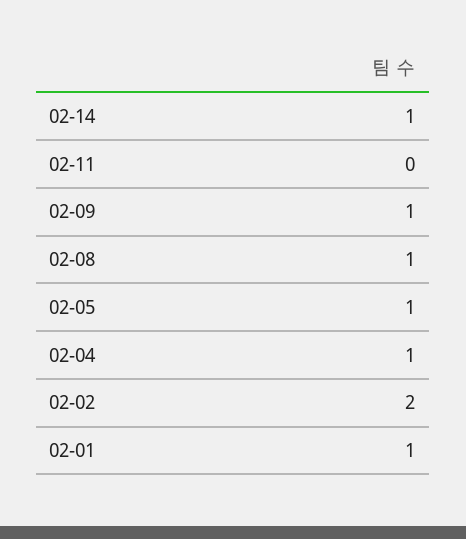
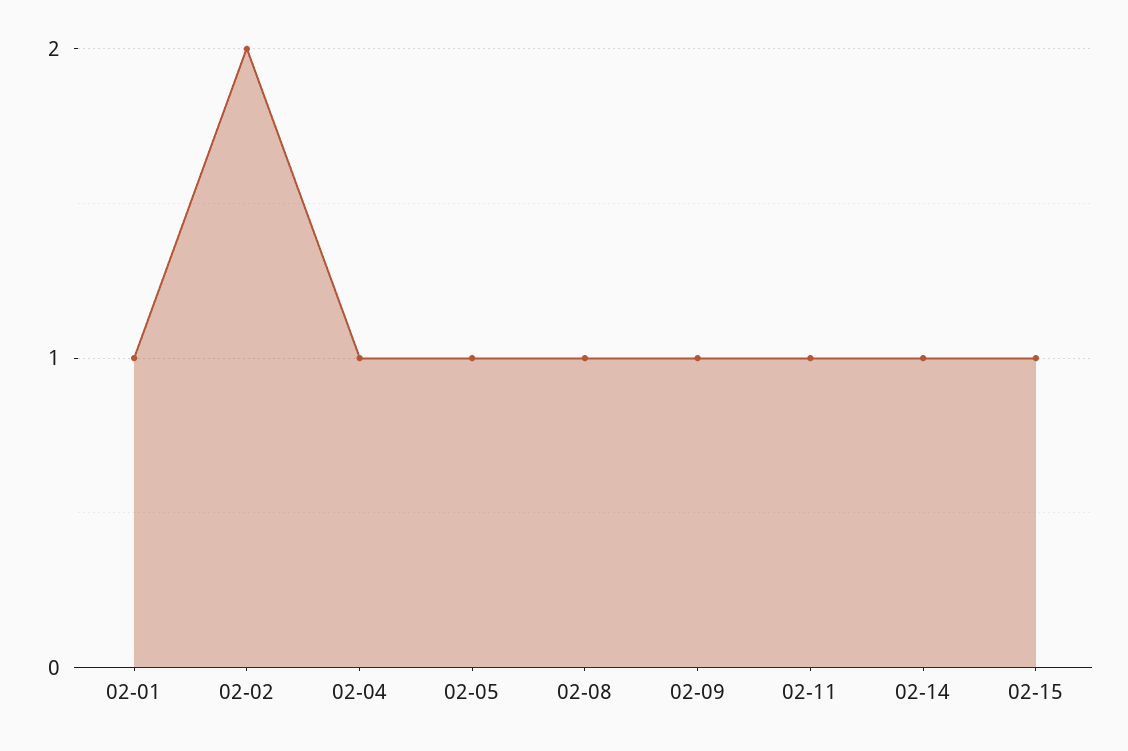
02-11: 0 -> 1
02-15: none -> 1

